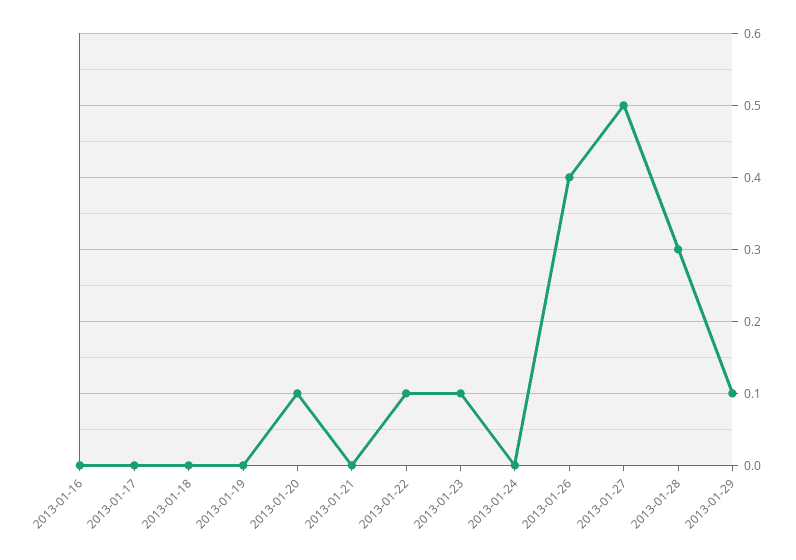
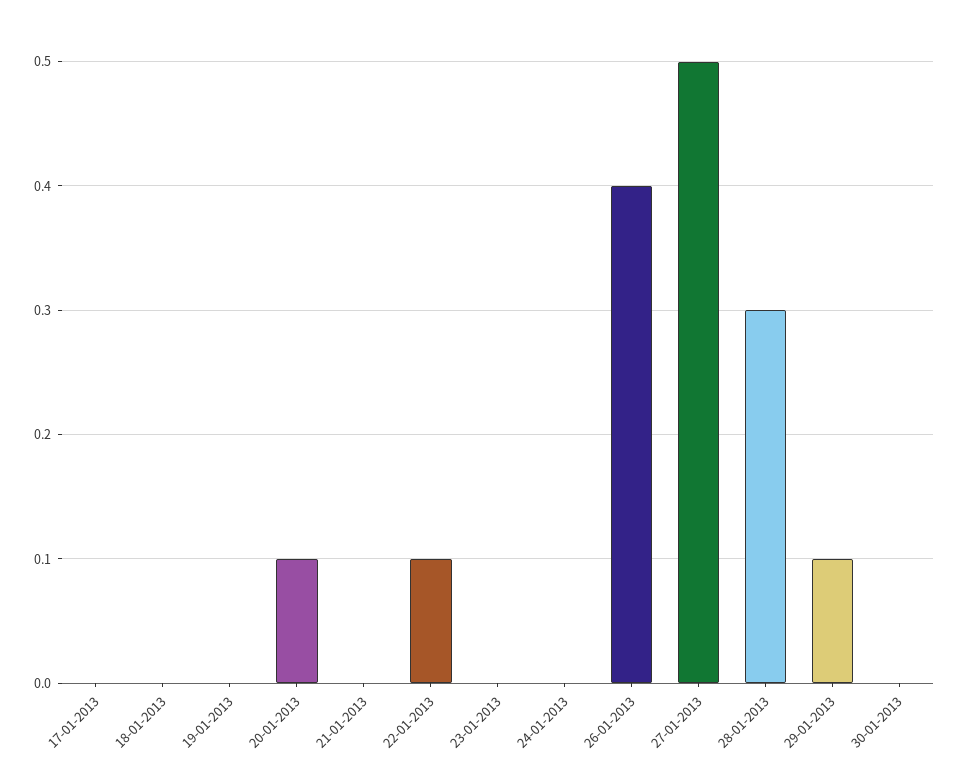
2013-01-16: 0 -> none
2013-01-23: 0.1 -> 0
30-01-2013: none -> 0

